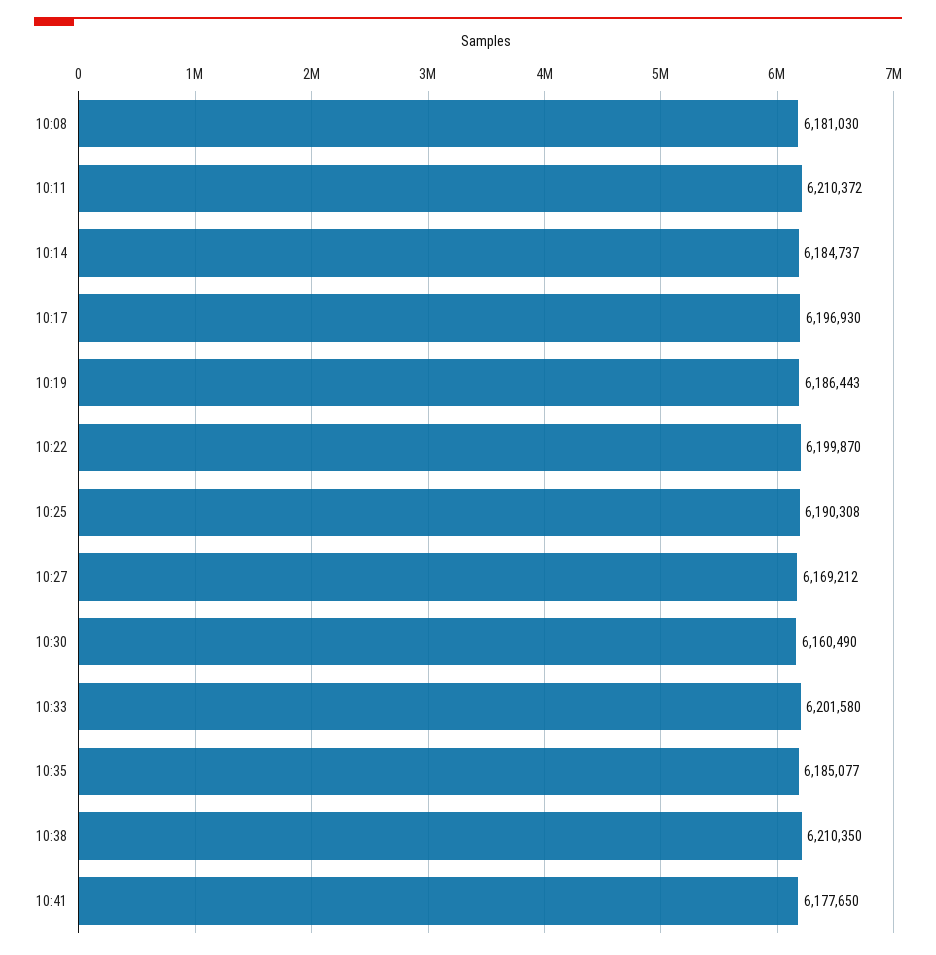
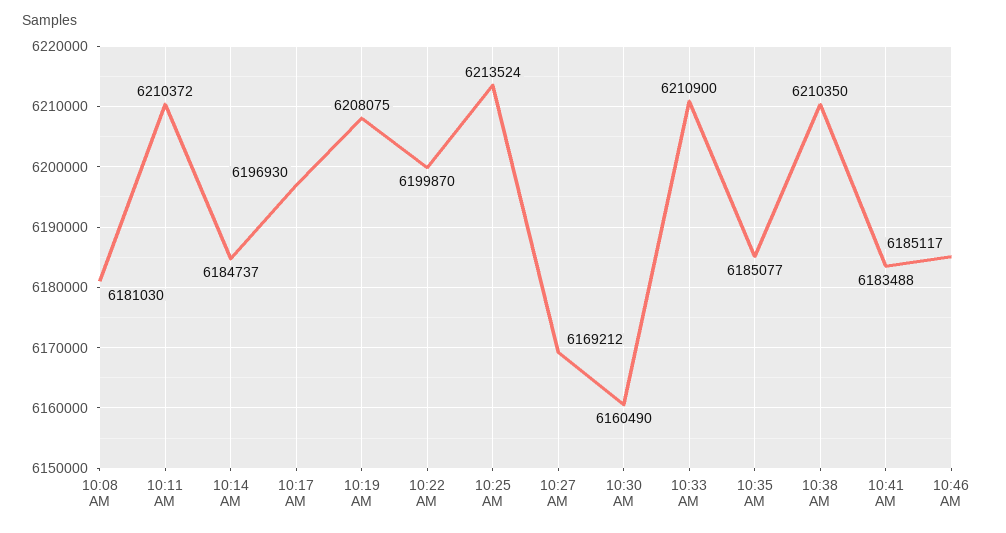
10:19: 6186443 -> 6208075
10:25: 6190308 -> 6213524
10:33: 6201580 -> 6210900
10:41: 6177650 -> 6183488
10:46 AM: none -> 6185117

